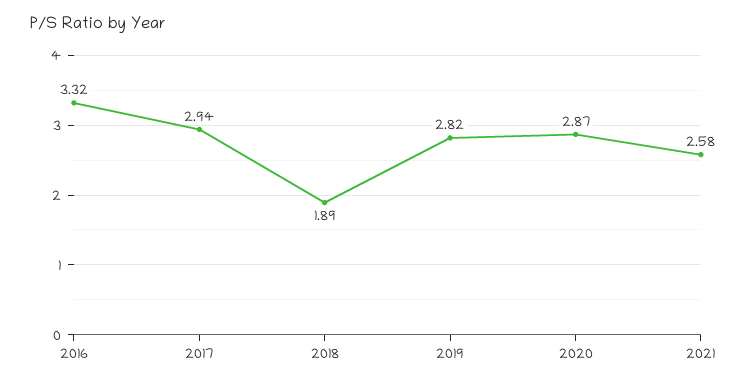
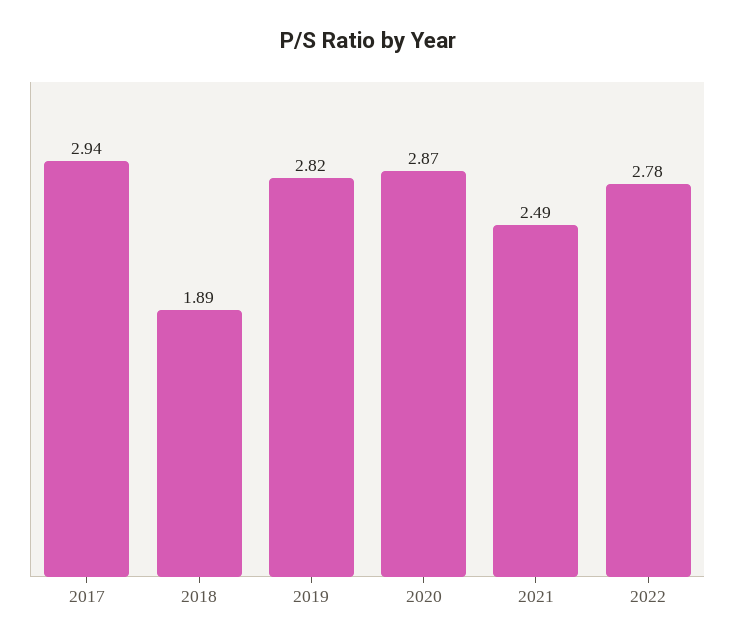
2016: 3.32 -> none
2021: 2.58 -> 2.49
2022: none -> 2.78

